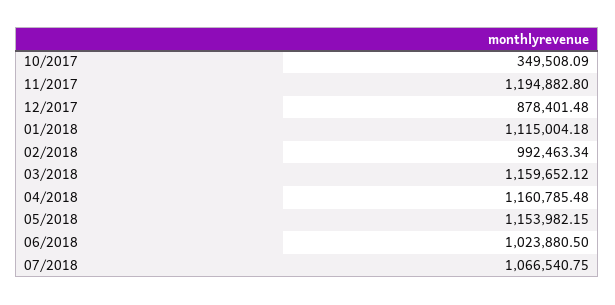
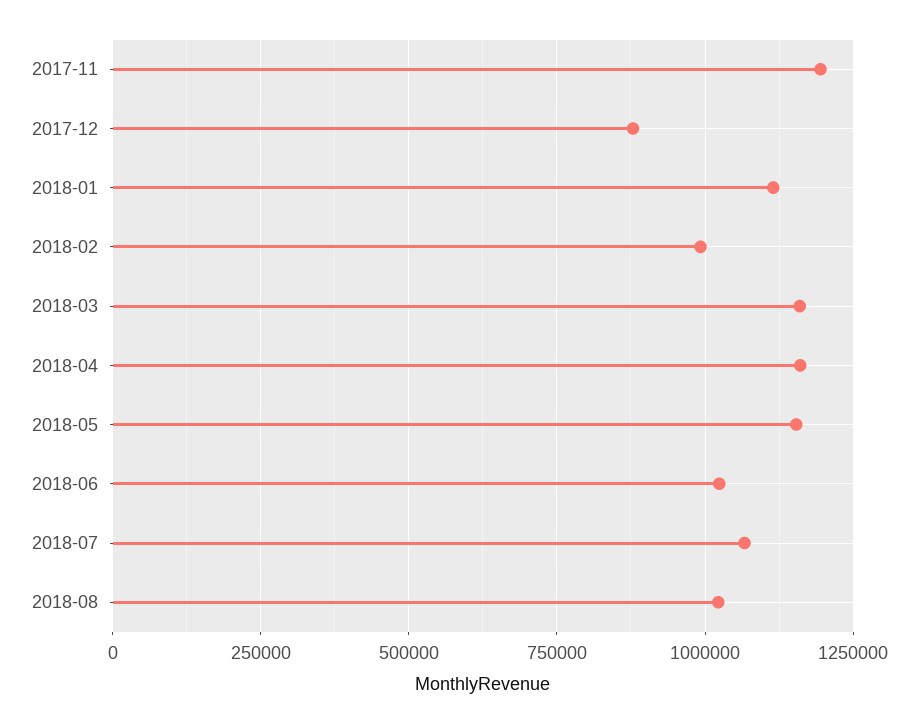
10/2017: 349508.09 -> none
2018-08: none -> 1025000

